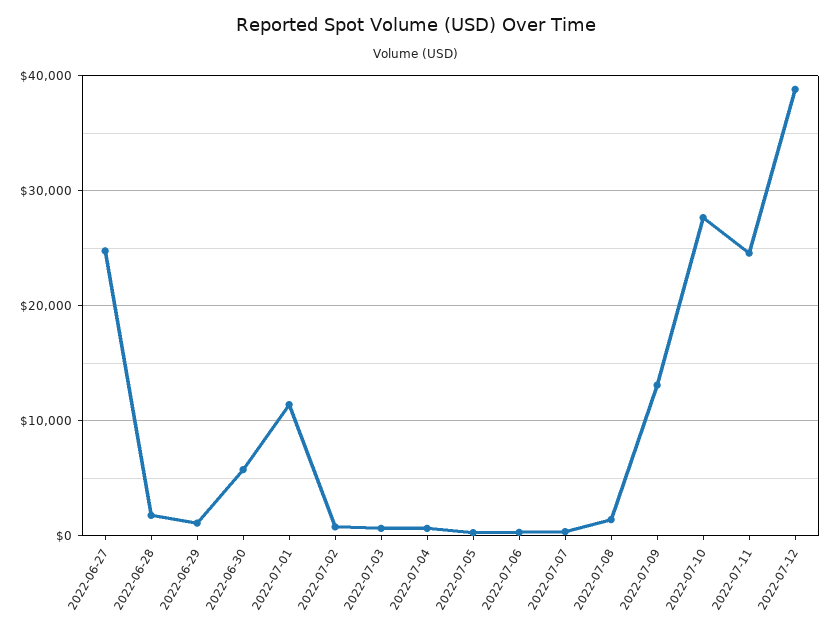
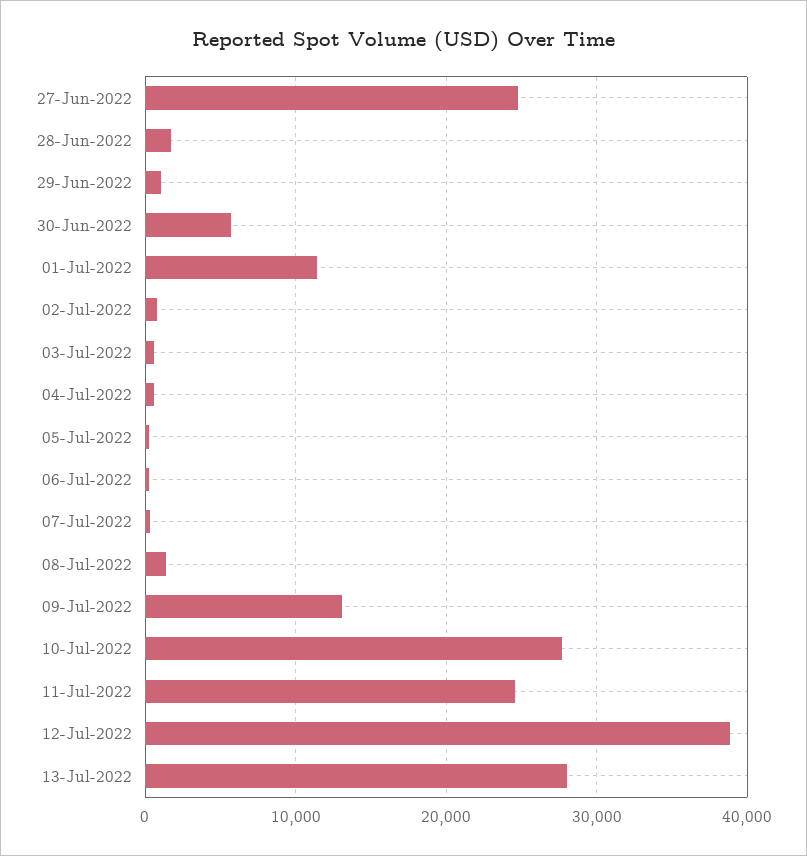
13-Jul-2022: none -> 28000

